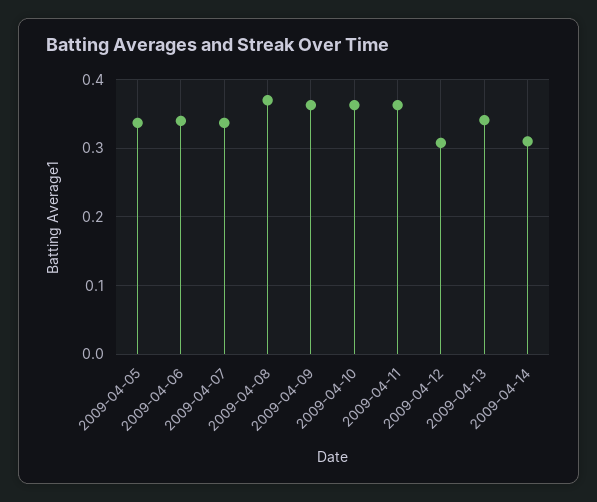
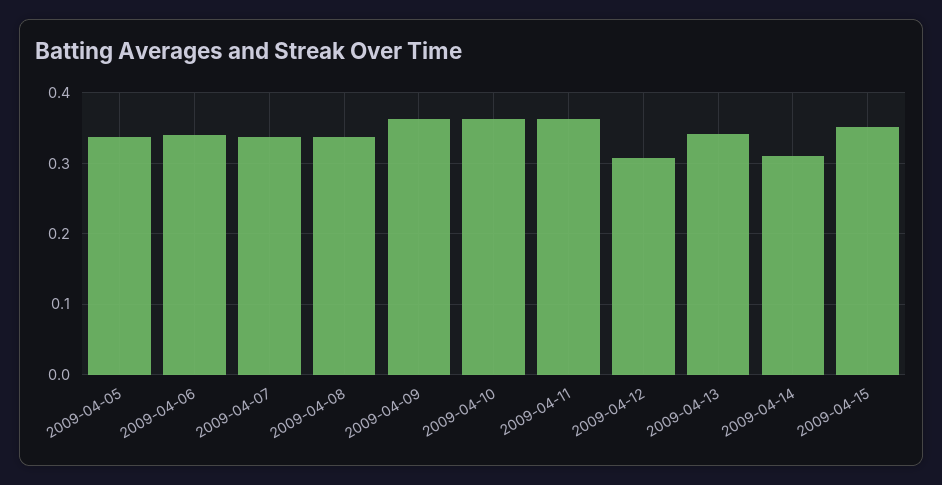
2009-04-08: 0.37 -> 0.34
2009-04-15: none -> 0.35

